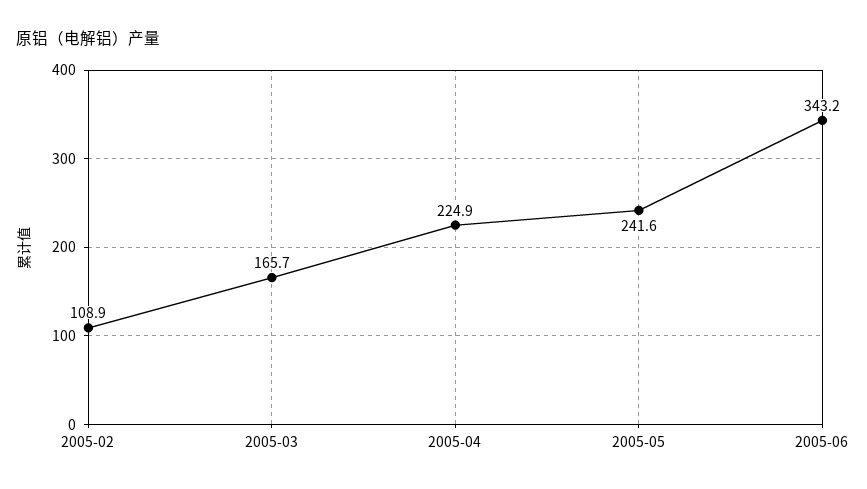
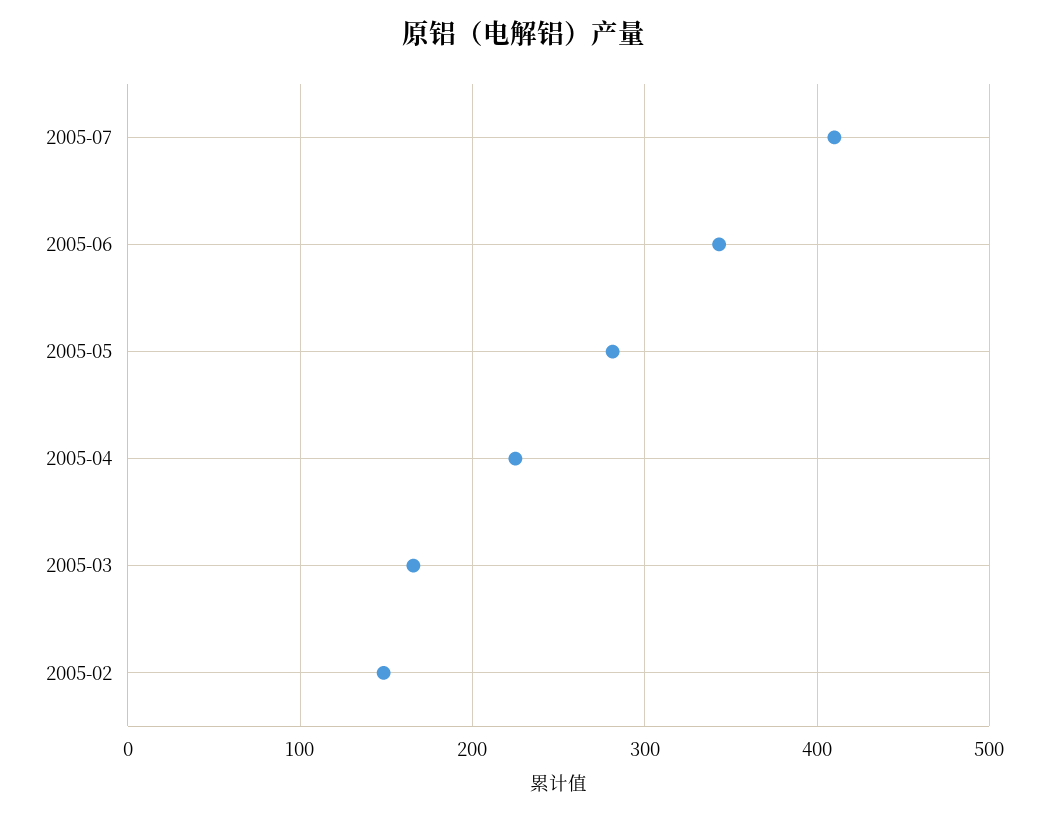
2005-02: 108.9 -> 150
2005-05: 241.6 -> 280
2005-07: none -> 410

